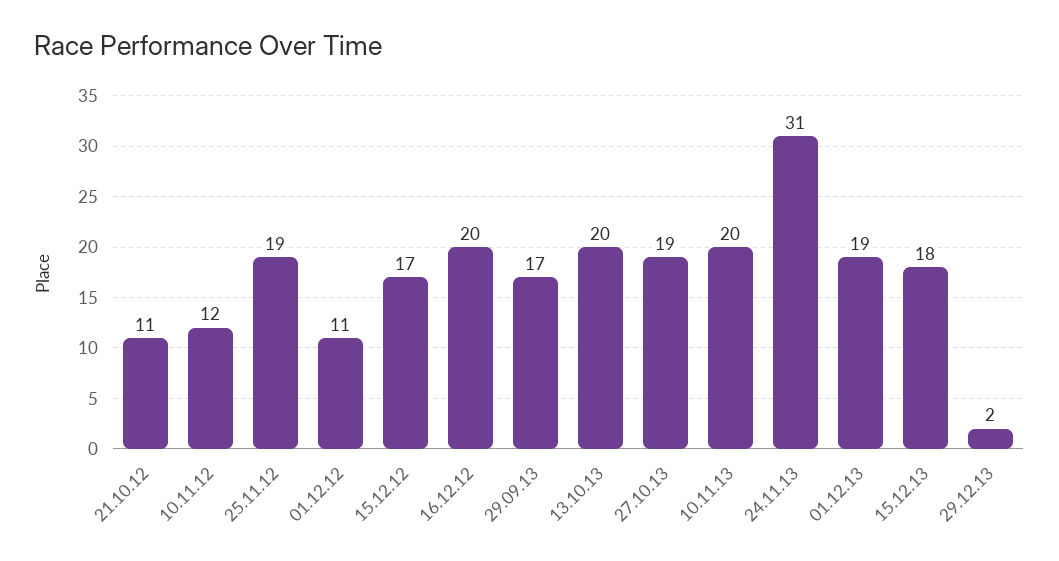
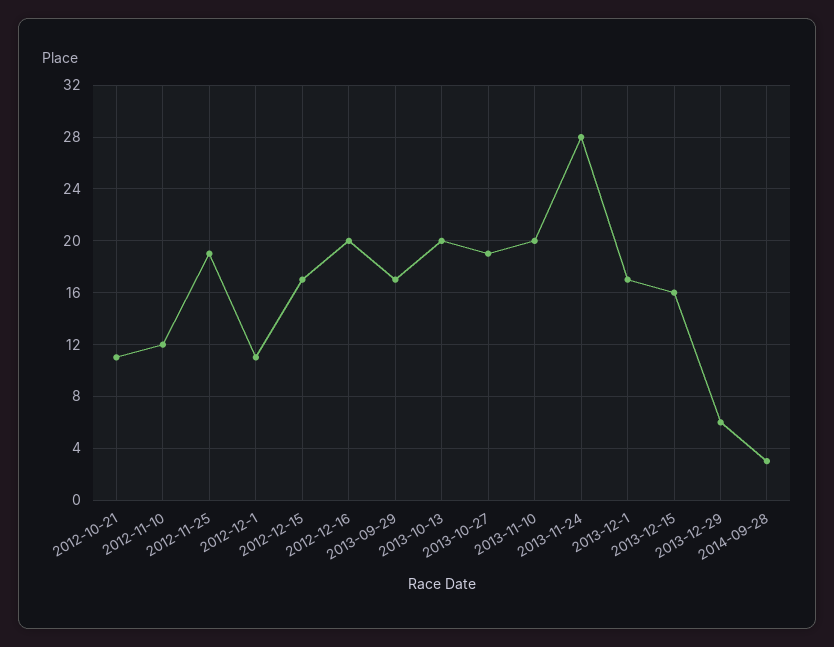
24.11.13: 31 -> 28
01.12.13: 19 -> 17
15.12.13: 18 -> 16
29.12.13: 2 -> 6
2014-09-28: none -> 3

